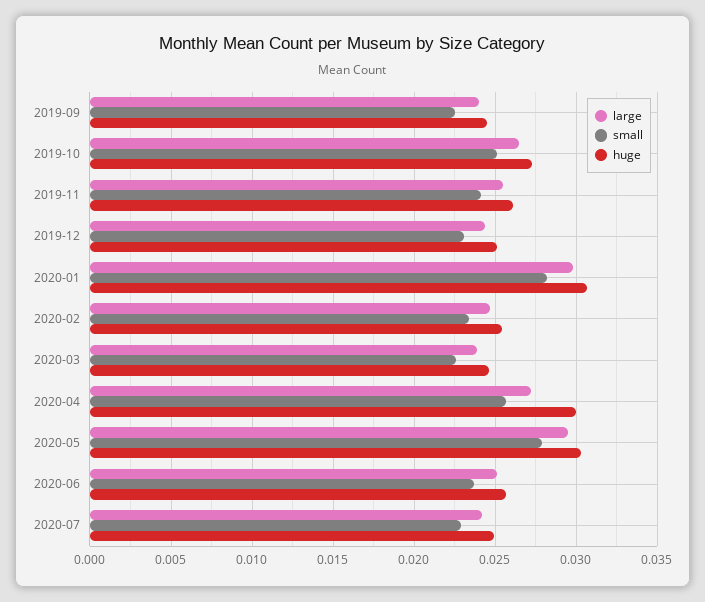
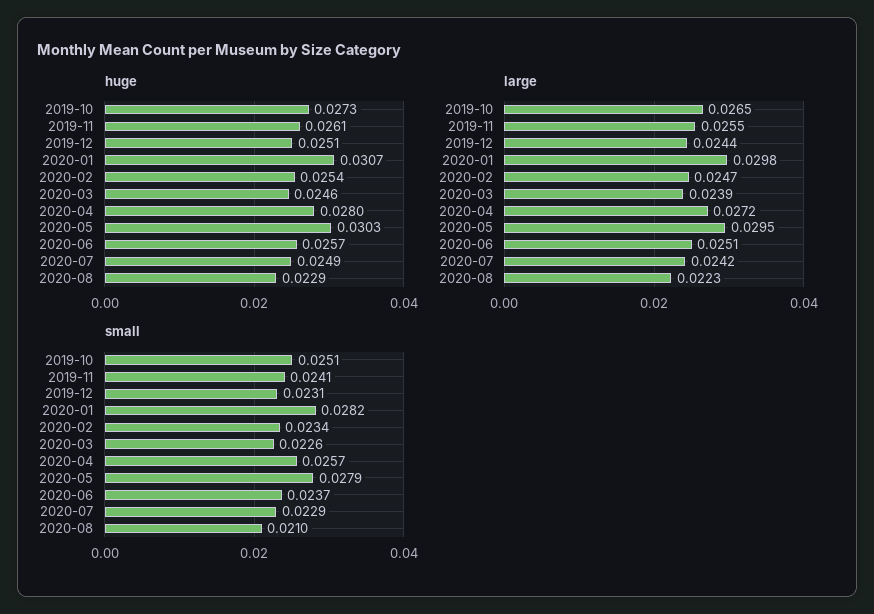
large, 2019-09: 0.024 -> none
small, 2019-09: 0.0225 -> none
huge, 2019-09: 0.0245 -> none
huge, 2020-04: 0.03 -> 0.028
huge, 2020-08: none -> 0.0229
large, 2020-08: none -> 0.0223
small, 2020-08: none -> 0.021

